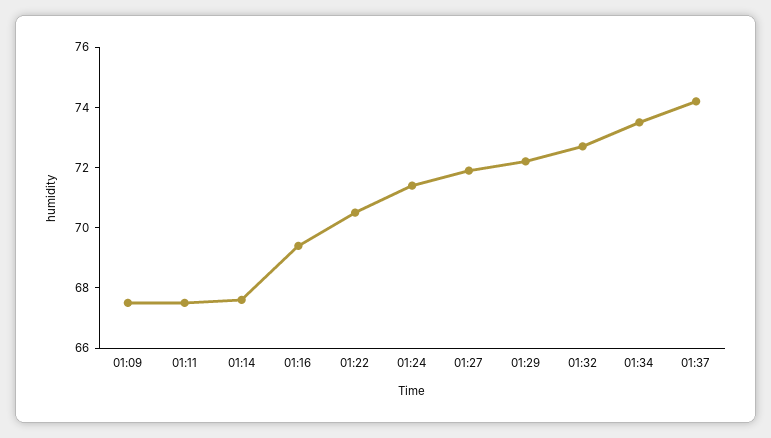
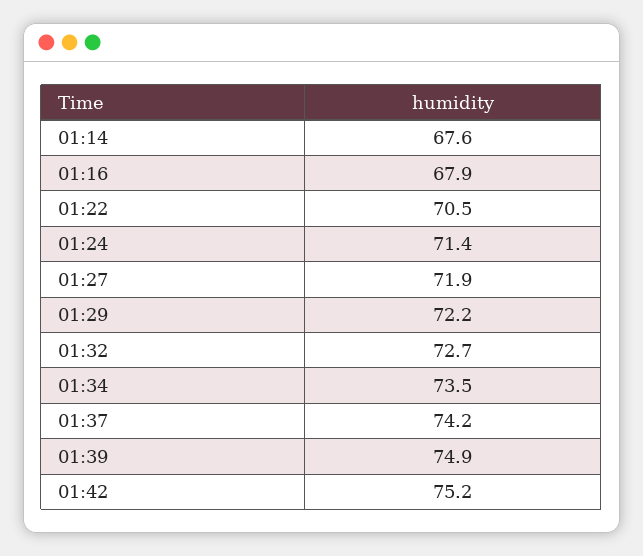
01:09: 67.5 -> none
01:11: 67.5 -> none
01:16: 69.5 -> 67.9
01:39: none -> 74.9
01:42: none -> 75.2

